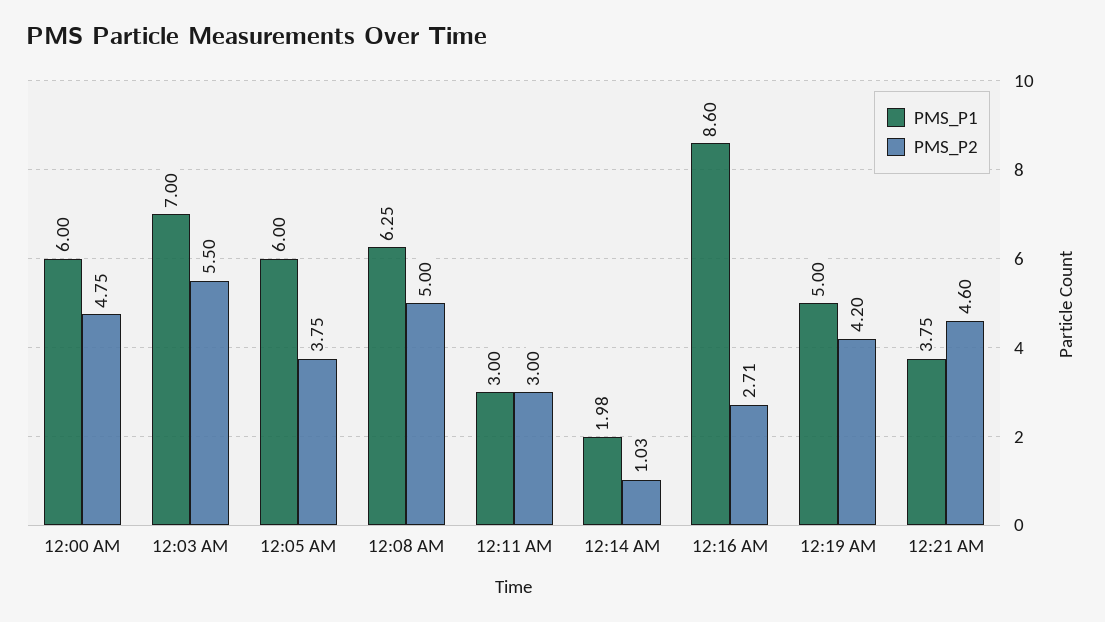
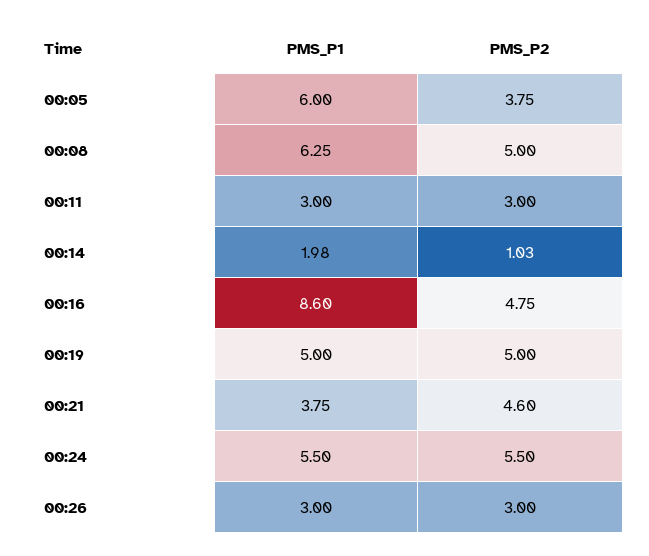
PMS_P1, 12:00 AM: 6 -> none
PMS_P2, 12:00 AM: 4.75 -> none
PMS_P1, 12:03 AM: 7 -> none
PMS_P2, 12:03 AM: 5.5 -> none
PMS_P2, 12:16 AM: 2.71 -> 4.75
PMS_P2, 12:19 AM: 4.2 -> 5
PMS_P1, 00:24: none -> 5.5
PMS_P2, 00:24: none -> 5.5
PMS_P1, 00:26: none -> 3
PMS_P2, 00:26: none -> 3

